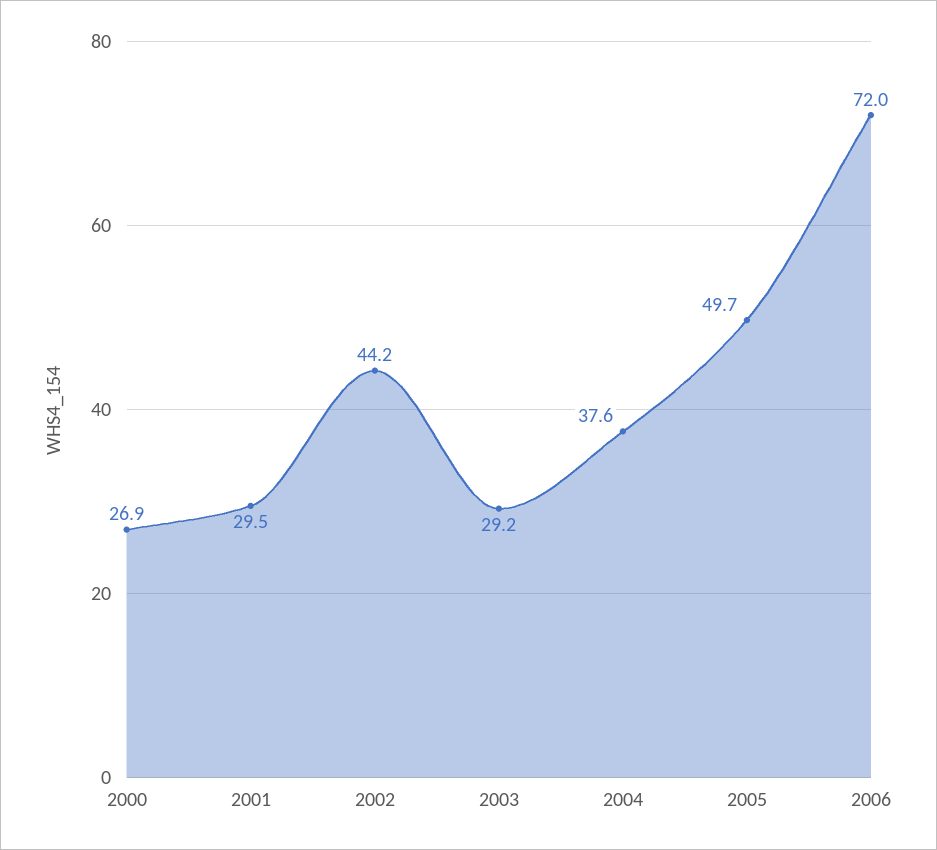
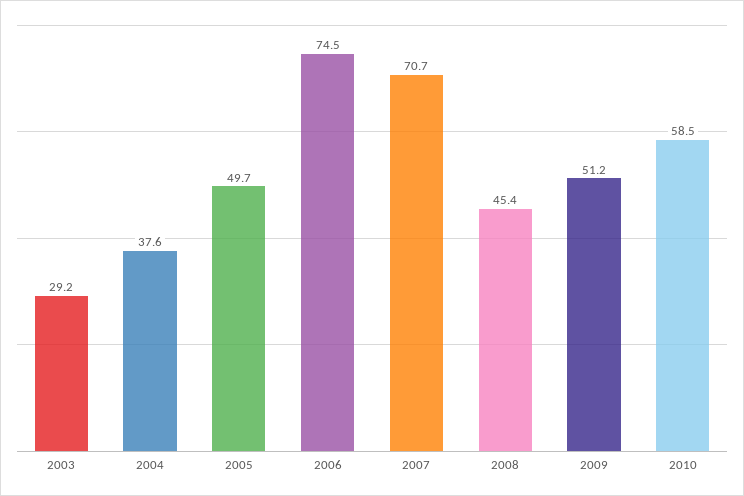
2000: 26.9 -> none
2001: 29.5 -> none
2002: 44.2 -> none
2006: 72 -> 74.5
2007: none -> 70.7
2008: none -> 45.4
2009: none -> 51.2
2010: none -> 58.5

